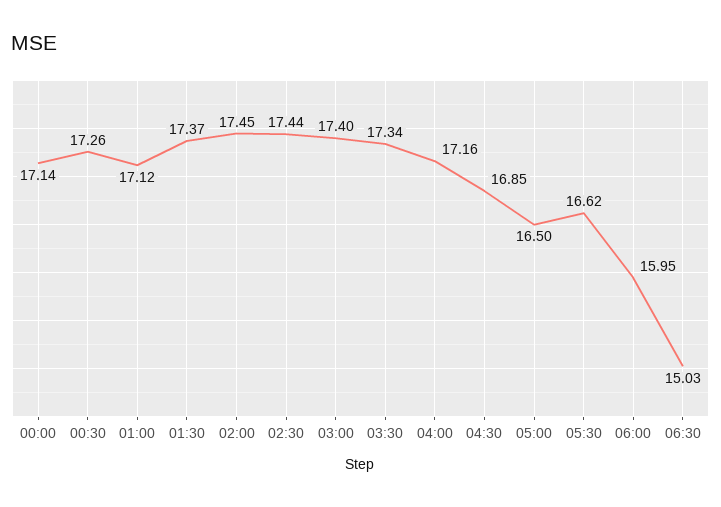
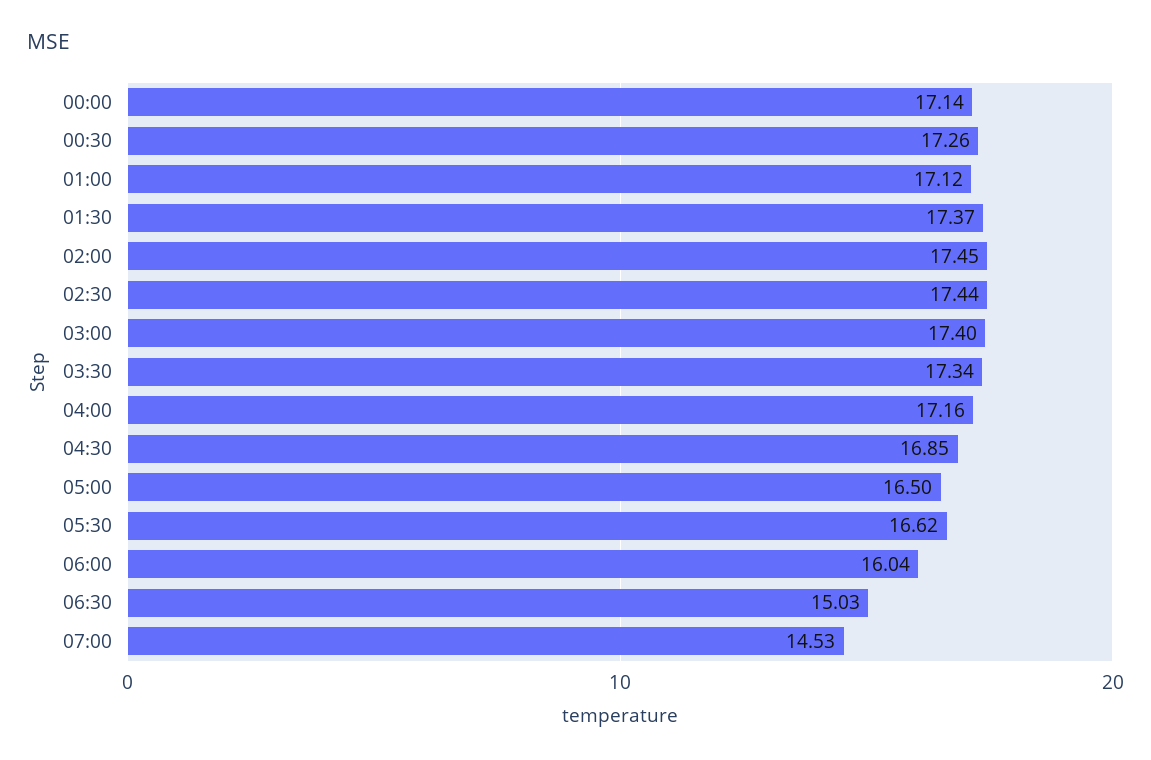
06:00: 15.95 -> 16.04
07:00: none -> 14.53

